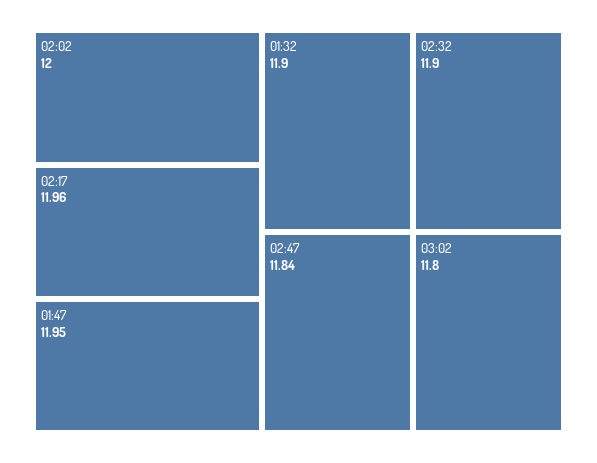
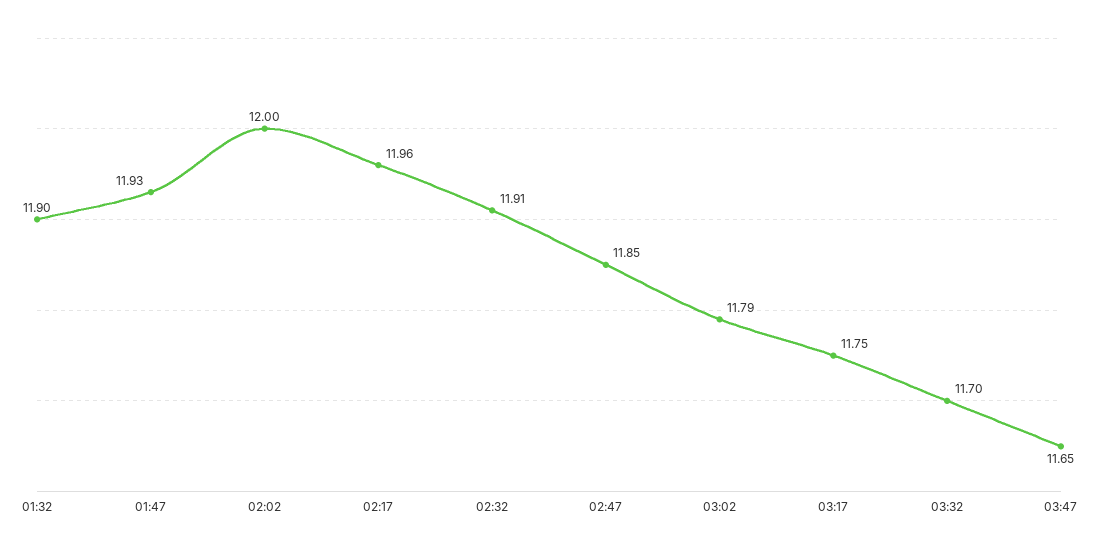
01:47: 11.95 -> 11.93
02:32: 11.9 -> 11.91
02:47: 11.84 -> 11.85
03:02: 11.8 -> 11.79
03:17: none -> 11.75
03:32: none -> 11.7
03:47: none -> 11.65

